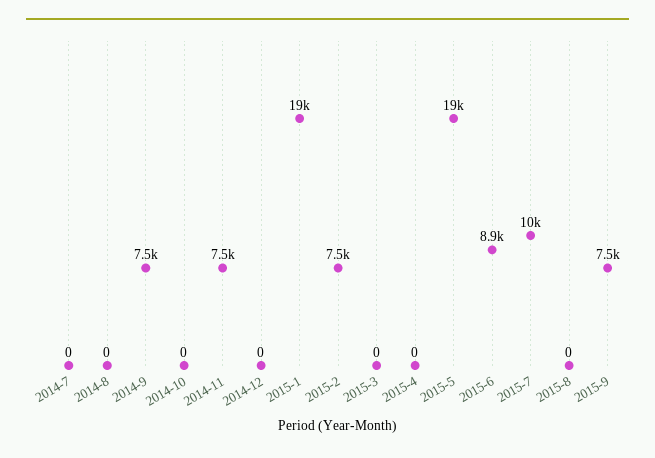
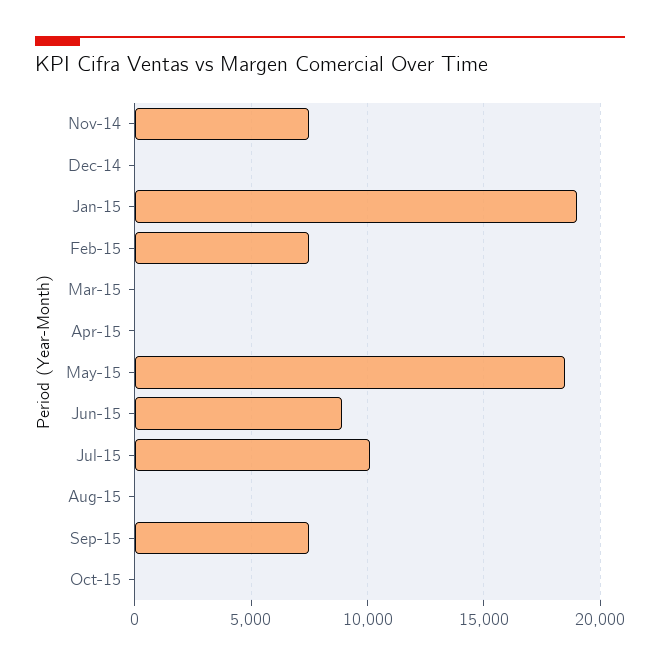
2014-7: 0 -> none
2014-8: 0 -> none
2014-9: 7500 -> none
2014-10: 0 -> none
Oct-15: none -> 0

